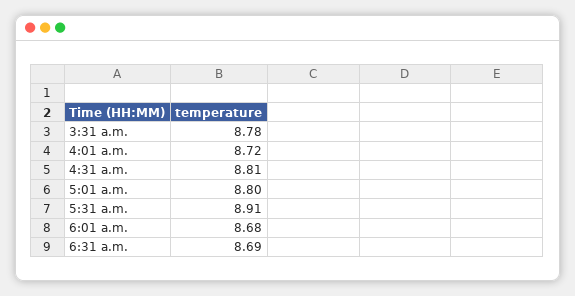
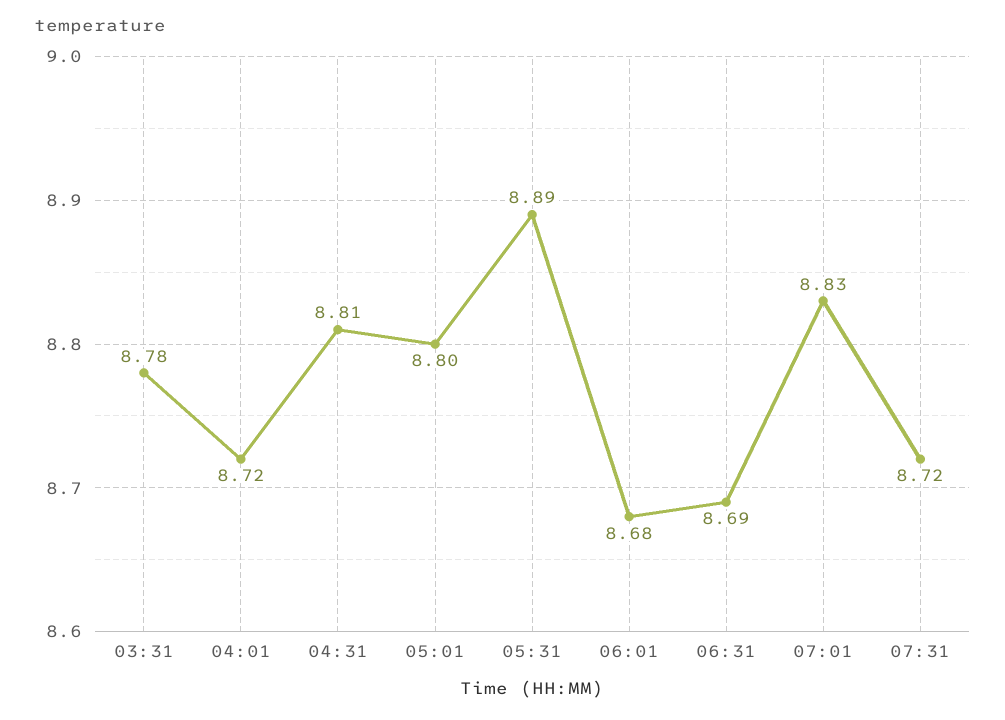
5:31 a.m.: 8.91 -> 8.89
07:01: none -> 8.83
07:31: none -> 8.72

